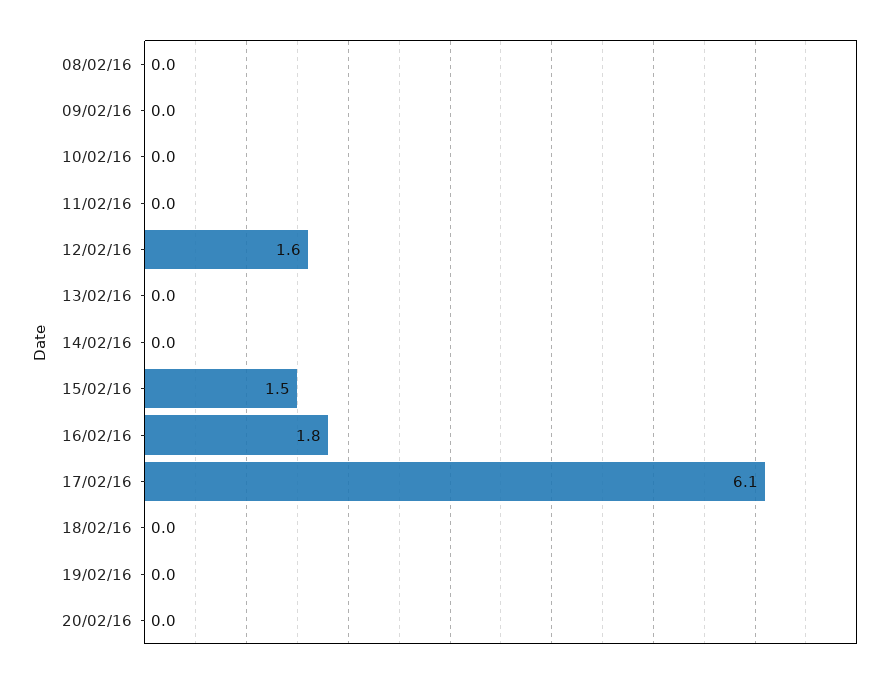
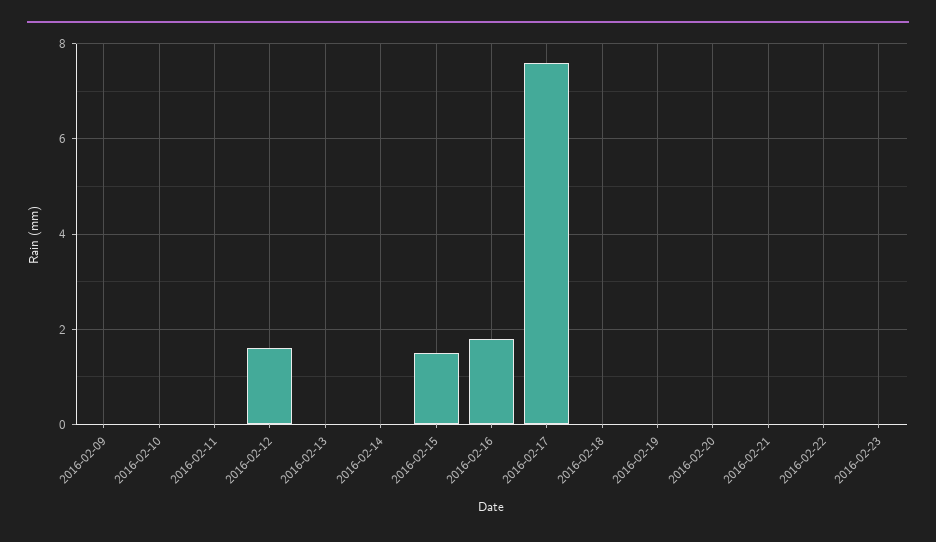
08/02/16: 0 -> none
17/02/16: 6.1 -> 7.5
2016-02-21: none -> 0
2016-02-22: none -> 0
2016-02-23: none -> 0

